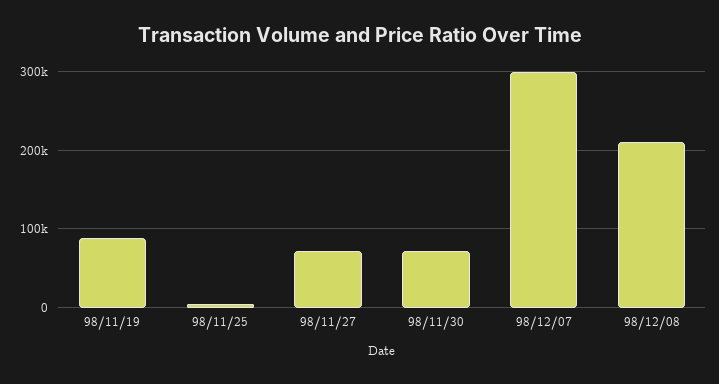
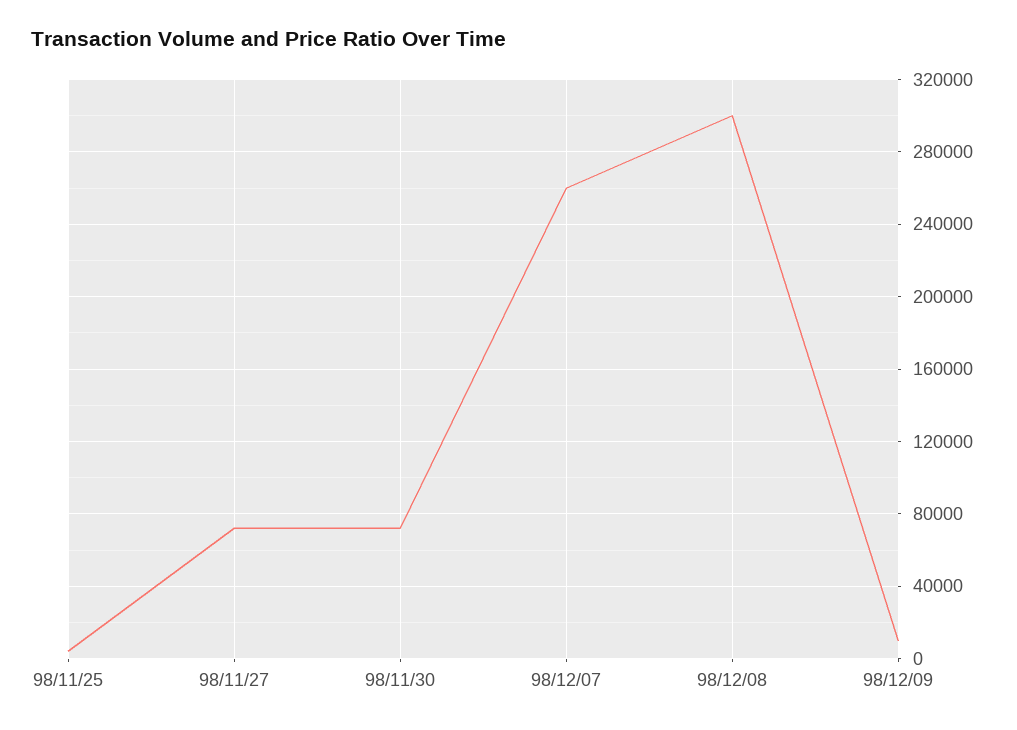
98/11/19: 90000 -> none
98/12/07: 300000 -> 260000
98/12/08: 210000 -> 300000
98/12/09: none -> 10000

